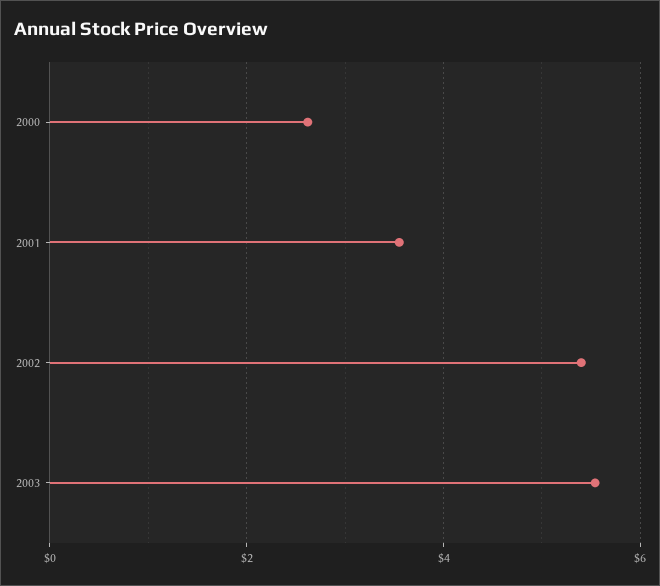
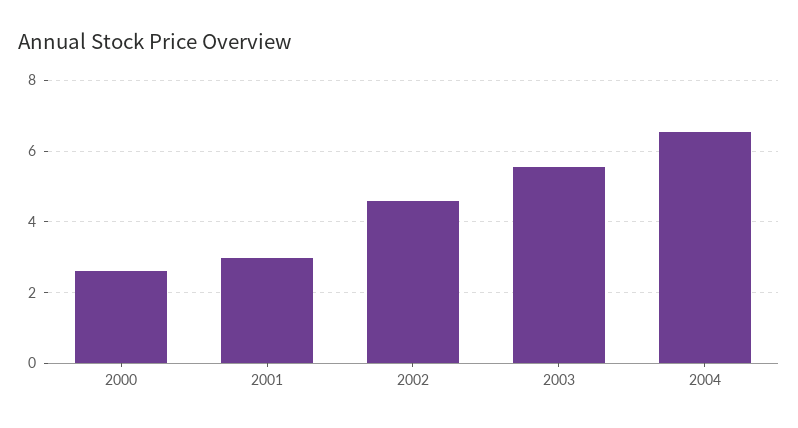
2001: 3.6 -> 3
2002: 5.4 -> 4.6
2004: none -> 6.6

